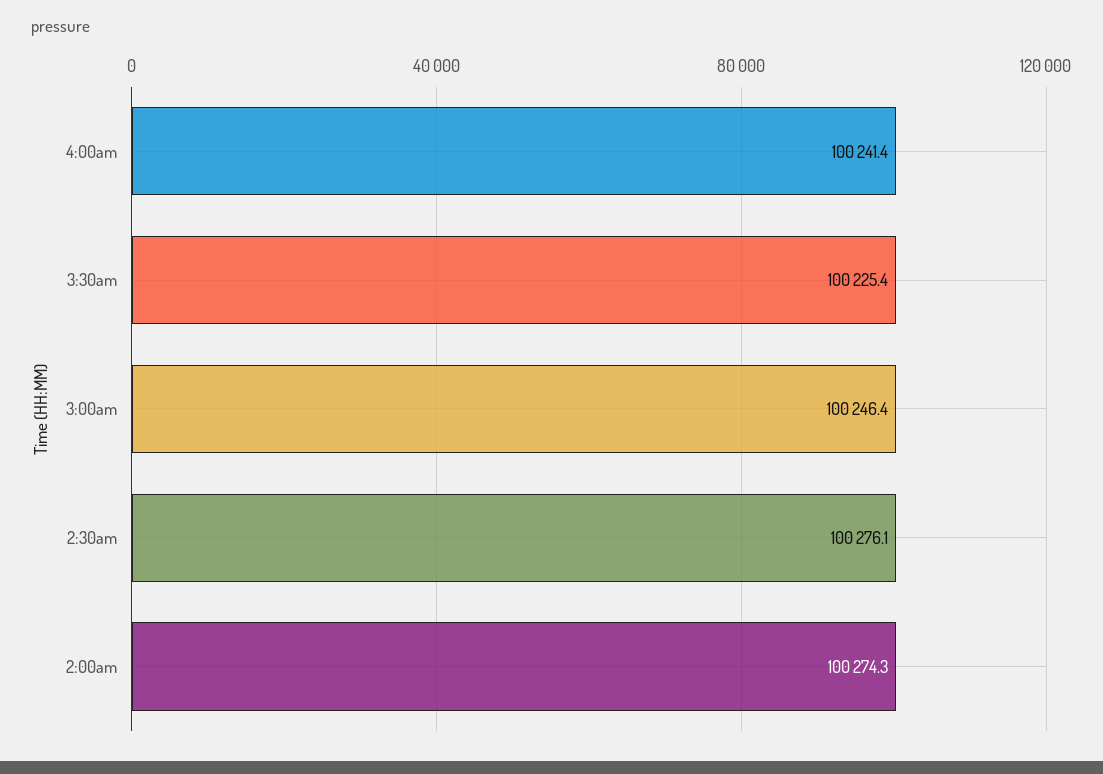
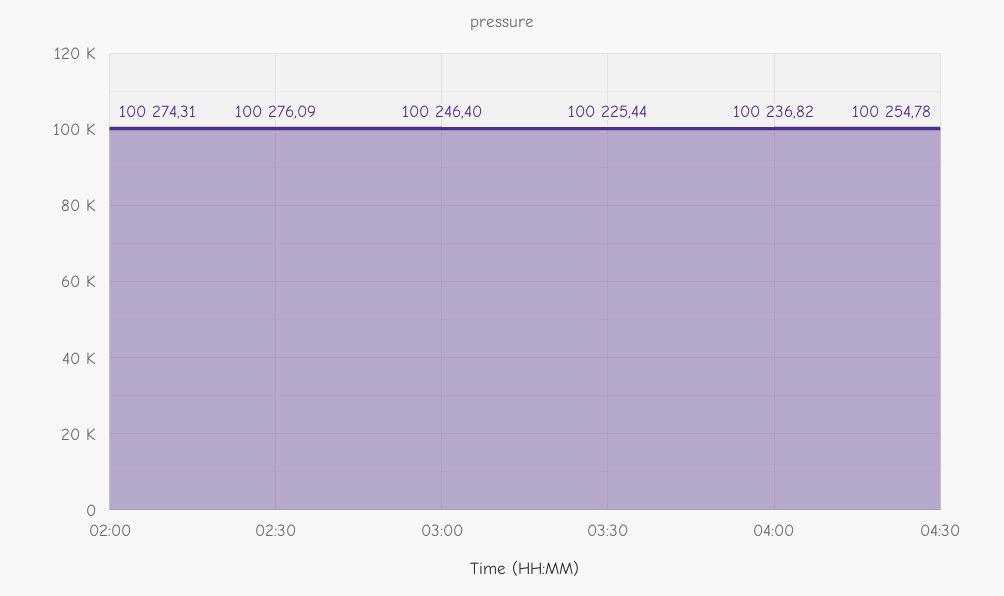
4:00am: 100241.4 -> 100236.82
04:30: none -> 100254.78

